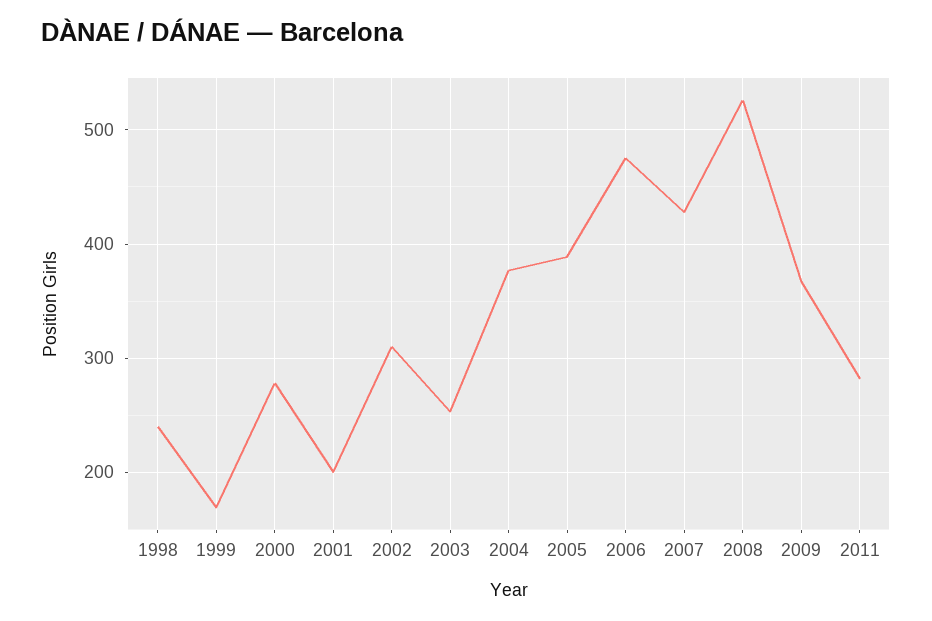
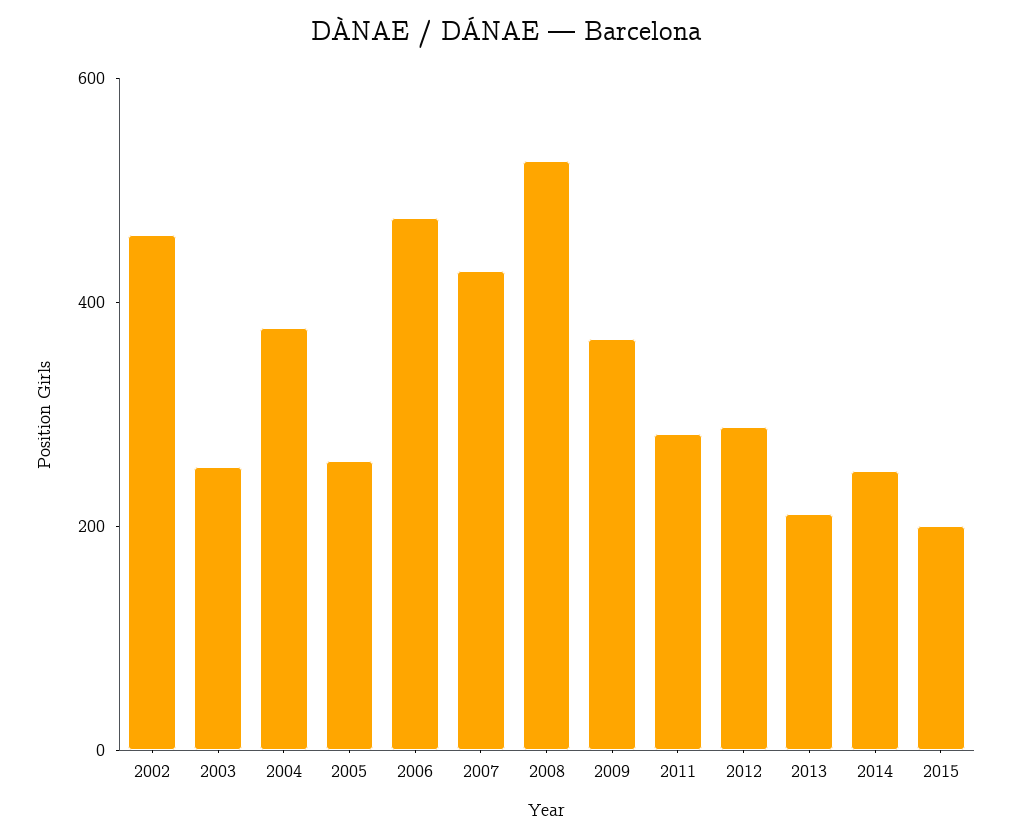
1998: 240 -> none
1999: 170 -> none
2000: 280 -> none
2001: 200 -> none
2002: 310 -> 450
2005: 390 -> 250
2012: none -> 300
2013: none -> 200
2014: none -> 250
2015: none -> 200

